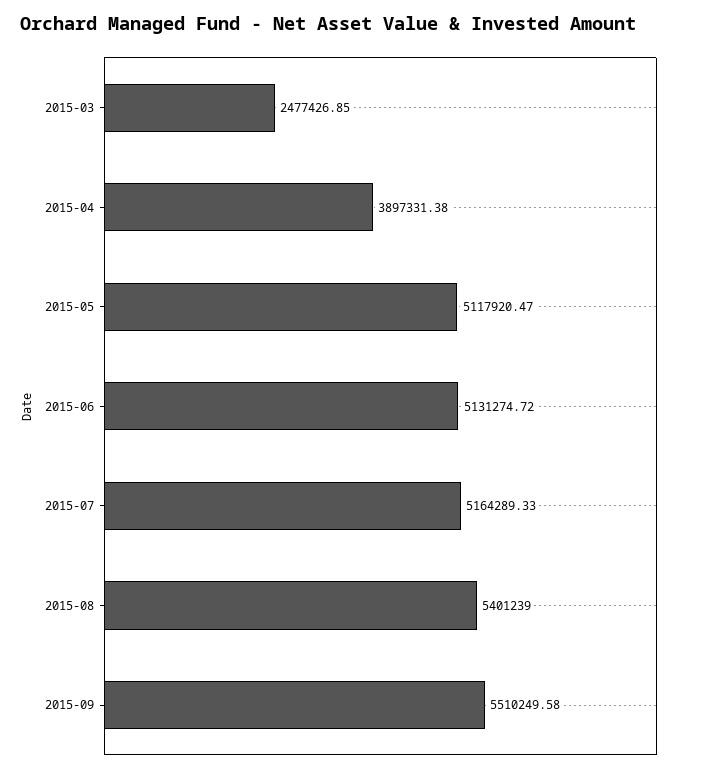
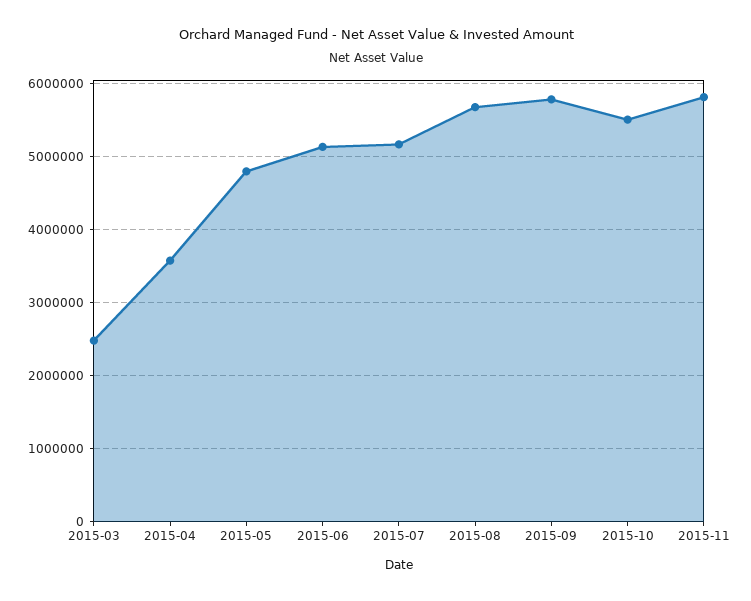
2015-04: 3897331.38 -> 3600000
2015-05: 5117920.47 -> 4800000
2015-08: 5401239 -> 5700000
2015-09: 5510249.58 -> 5800000
2015-10: none -> 5500000
2015-11: none -> 5800000

